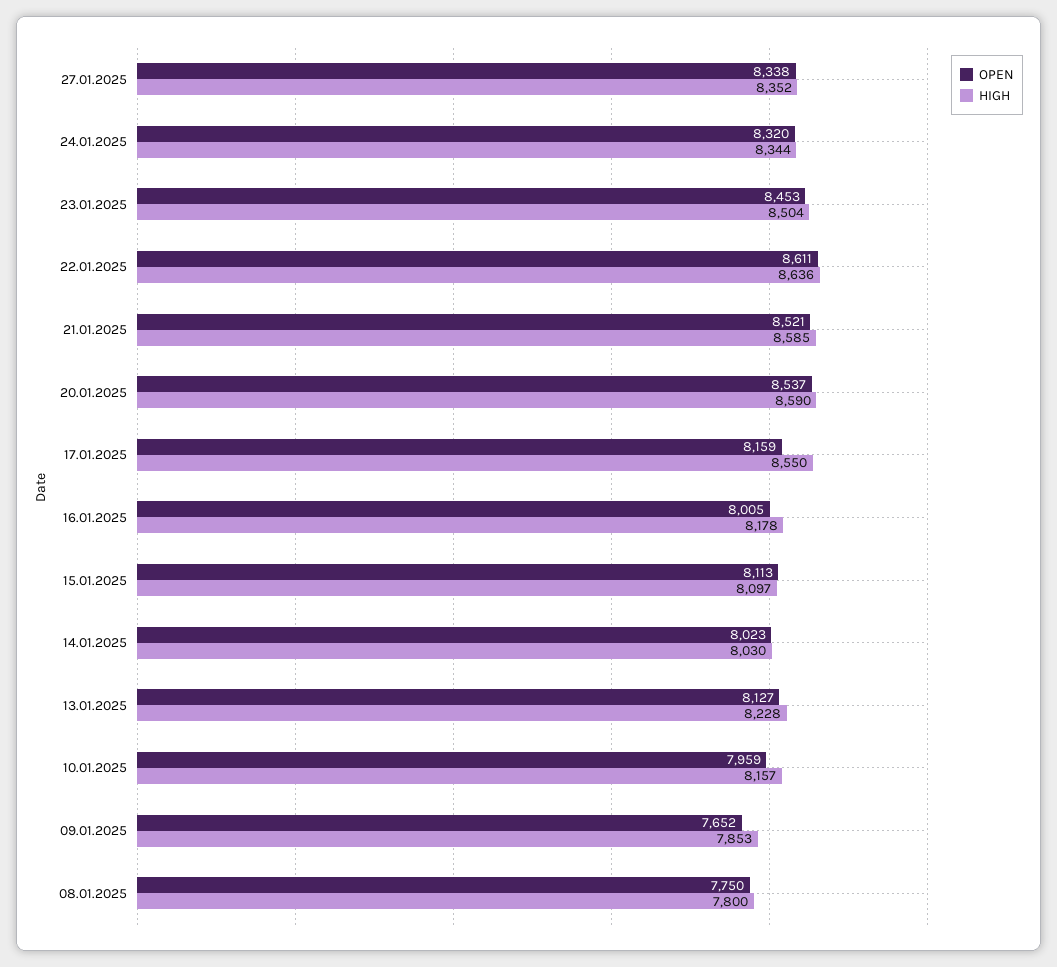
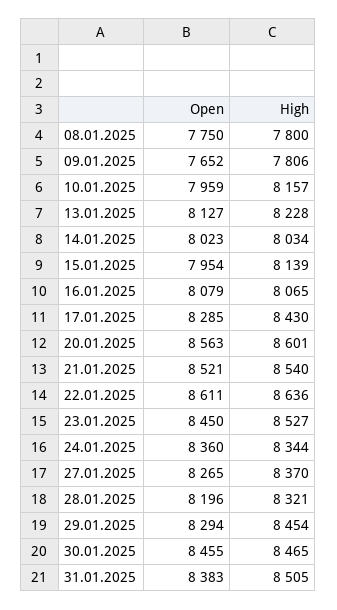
OPEN, 27.01.2025: 8338 -> 8265
HIGH, 27.01.2025: 8352 -> 8370
OPEN, 24.01.2025: 8320 -> 8360
OPEN, 23.01.2025: 8453 -> 8450
HIGH, 23.01.2025: 8504 -> 8527
HIGH, 21.01.2025: 8585 -> 8540
OPEN, 20.01.2025: 8537 -> 8563
HIGH, 20.01.2025: 8590 -> 8601
OPEN, 17.01.2025: 8159 -> 8285
HIGH, 17.01.2025: 8550 -> 8430
OPEN, 16.01.2025: 8005 -> 8079
HIGH, 16.01.2025: 8178 -> 8065
OPEN, 15.01.2025: 8113 -> 7954
HIGH, 15.01.2025: 8097 -> 8139
HIGH, 14.01.2025: 8030 -> 8034
HIGH, 09.01.2025: 7853 -> 7806
OPEN, 28.01.2025: none -> 8196
HIGH, 28.01.2025: none -> 8321
OPEN, 29.01.2025: none -> 8294
HIGH, 29.01.2025: none -> 8454
OPEN, 30.01.2025: none -> 8455
HIGH, 30.01.2025: none -> 8465
OPEN, 31.01.2025: none -> 8383
HIGH, 31.01.2025: none -> 8505

